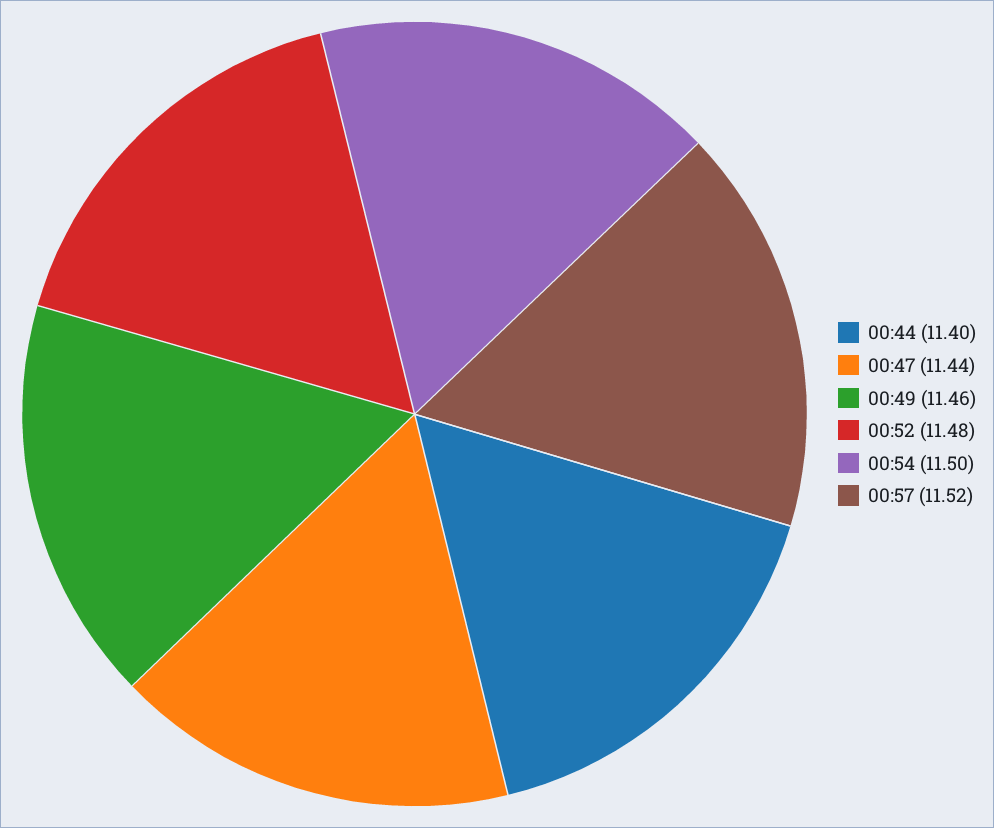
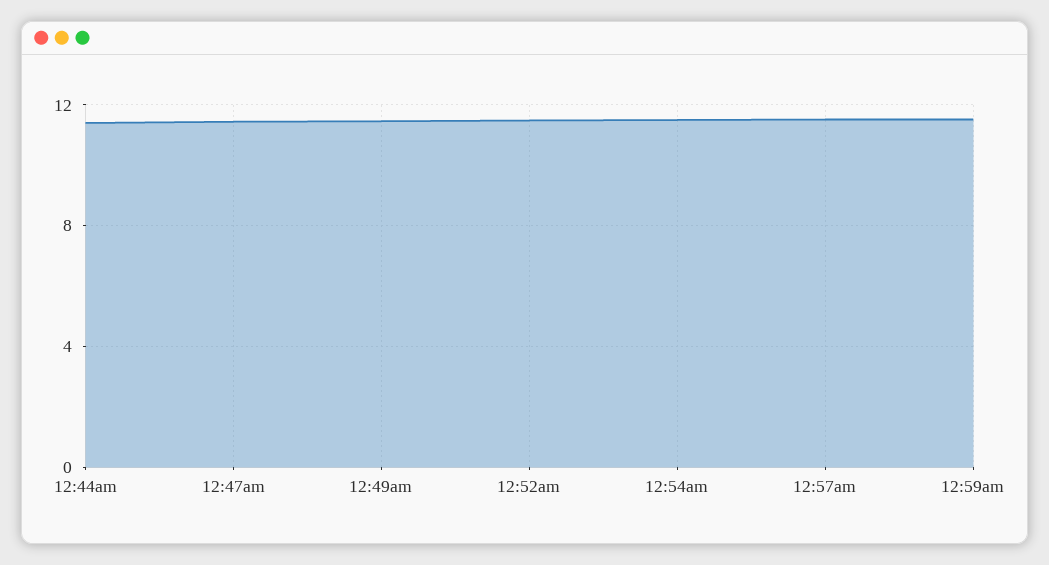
12:59am: none -> 11.5

